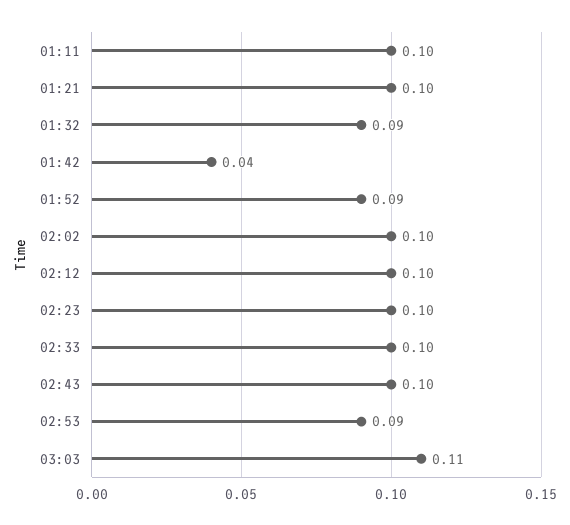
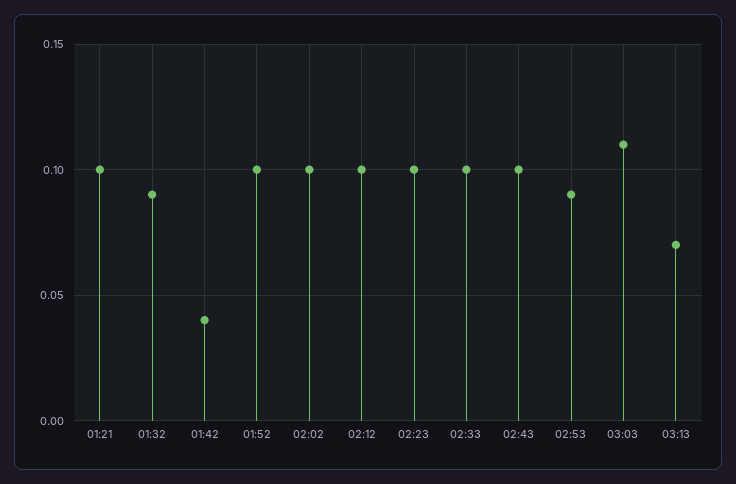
01:11: 0.1 -> none
01:52: 0.09 -> 0.1
03:13: none -> 0.07

